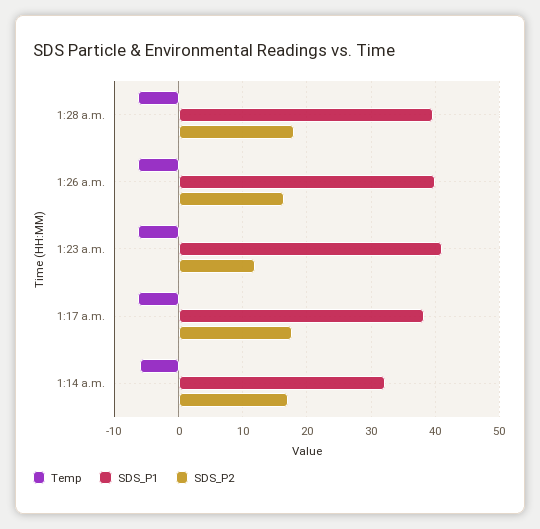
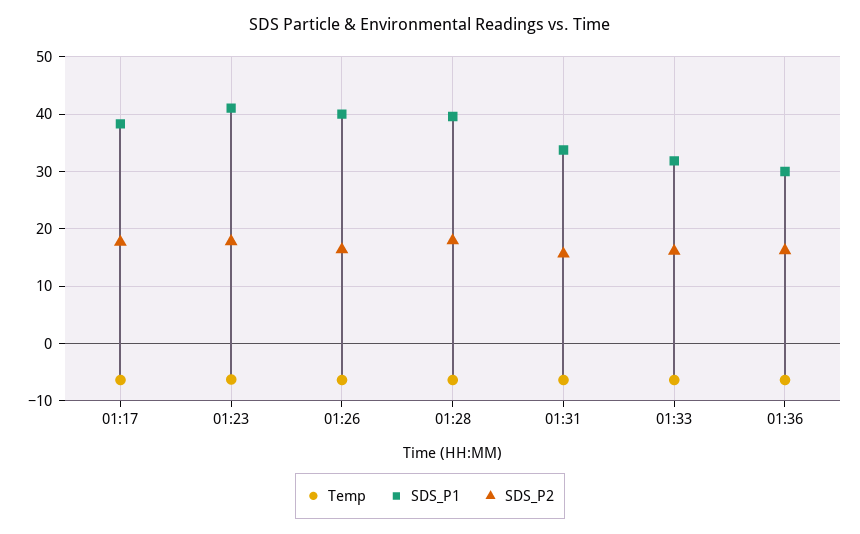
SDS_P2, 1:23 a.m.: 12 -> 18
Temp, 1:14 a.m.: -6 -> none
SDS_P1, 1:14 a.m.: 32 -> none
SDS_P2, 1:14 a.m.: 17 -> none
Temp, 01:31: none -> -6
SDS_P1, 01:31: none -> 34
SDS_P2, 01:31: none -> 16
Temp, 01:33: none -> -6
SDS_P1, 01:33: none -> 32
SDS_P2, 01:33: none -> 16
Temp, 01:36: none -> -6
SDS_P1, 01:36: none -> 30
SDS_P2, 01:36: none -> 16

